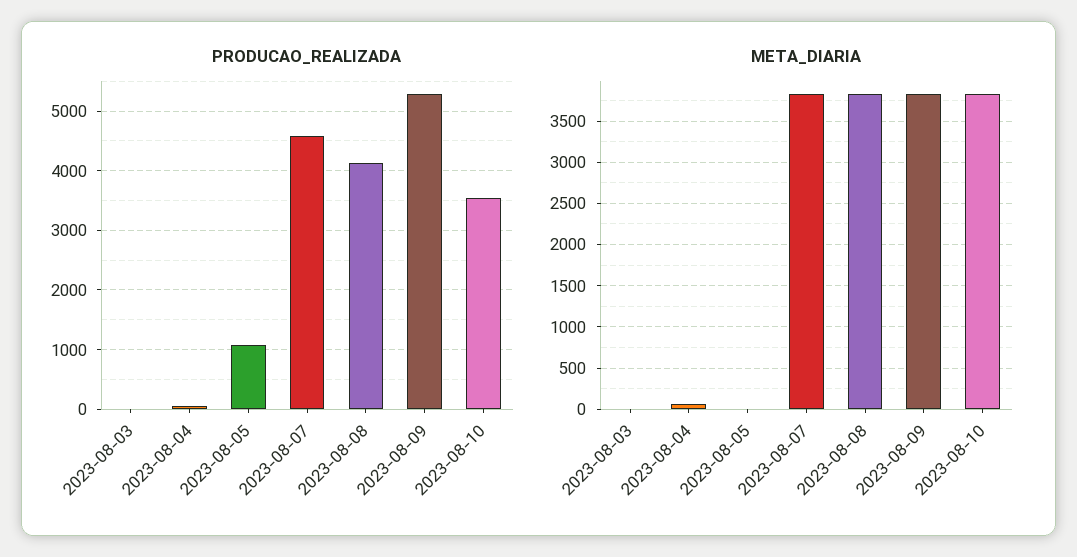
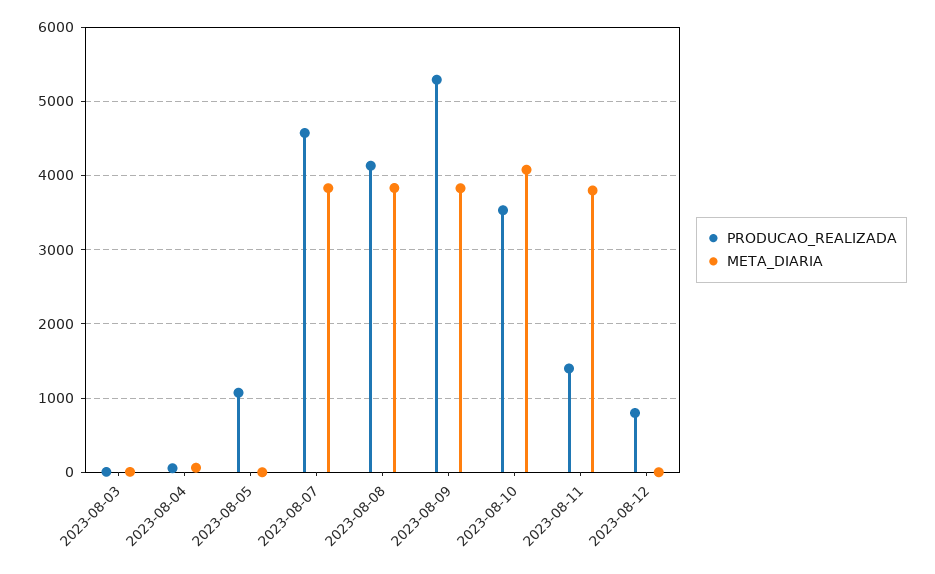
META_DIARIA, 2023-08-10: 3800 -> 4100
PRODUCAO_REALIZADA, 2023-08-11: none -> 1400
META_DIARIA, 2023-08-11: none -> 3800
PRODUCAO_REALIZADA, 2023-08-12: none -> 800
META_DIARIA, 2023-08-12: none -> 0

